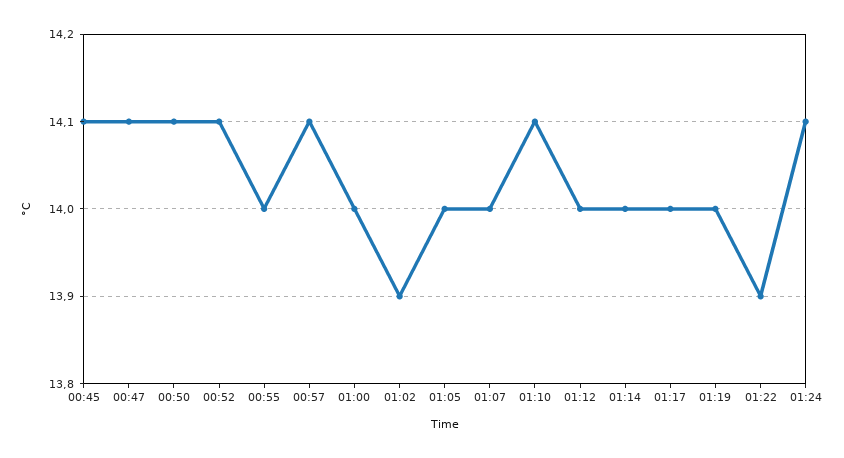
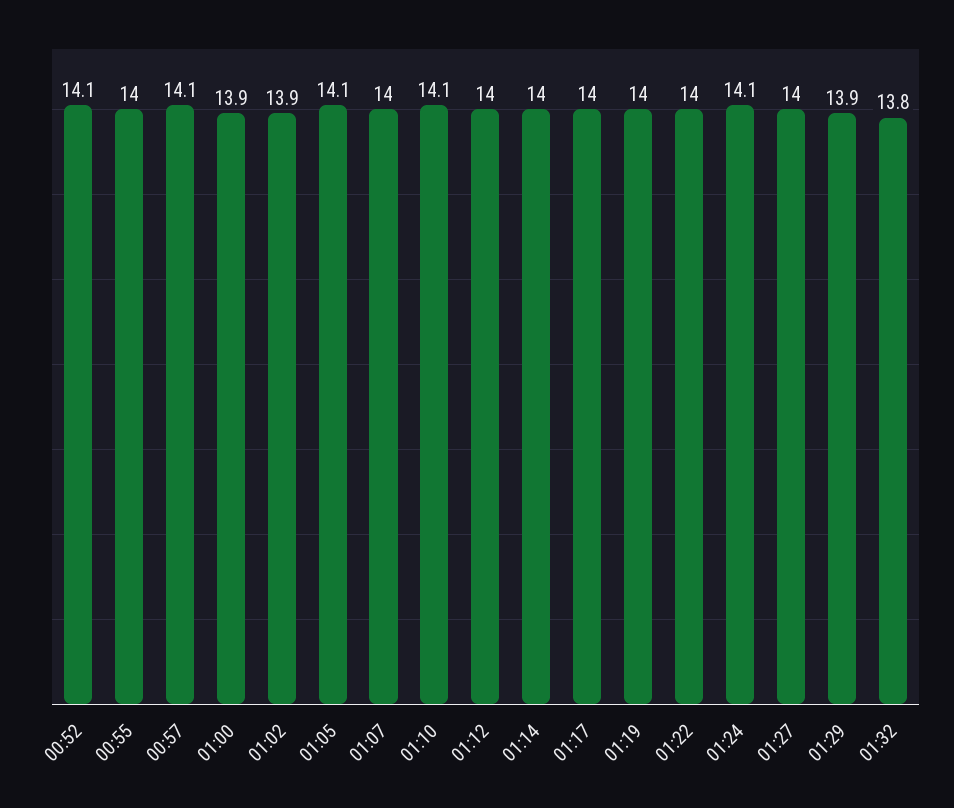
00:45: 14.1 -> none
00:47: 14.1 -> none
00:50: 14.1 -> none
01:00: 14 -> 13.9
01:05: 14 -> 14.1
01:22: 13.9 -> 14
01:27: none -> 14
01:29: none -> 13.9
01:32: none -> 13.8

